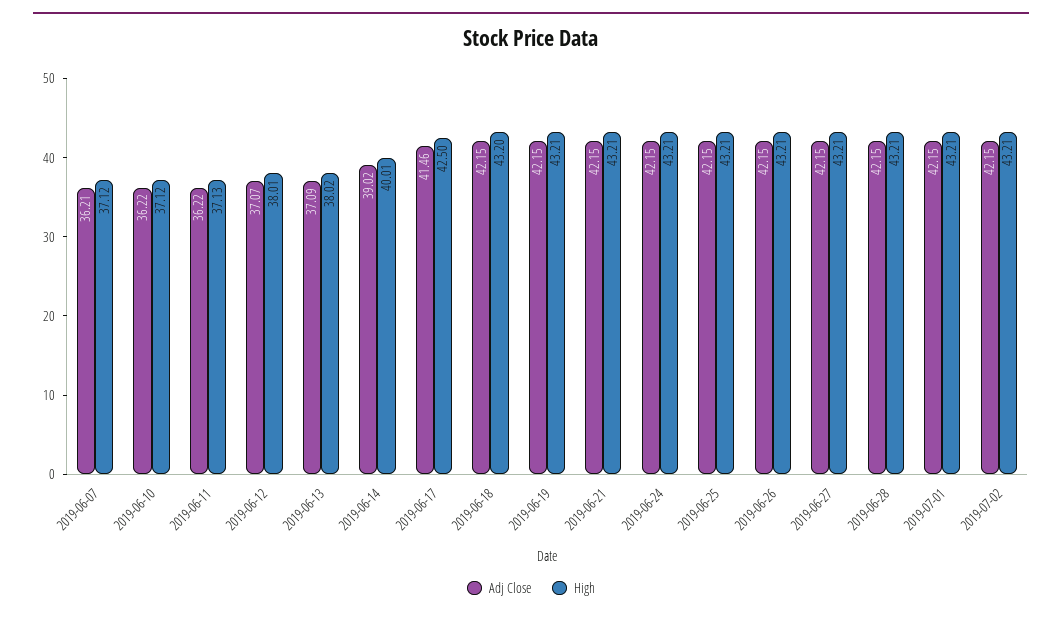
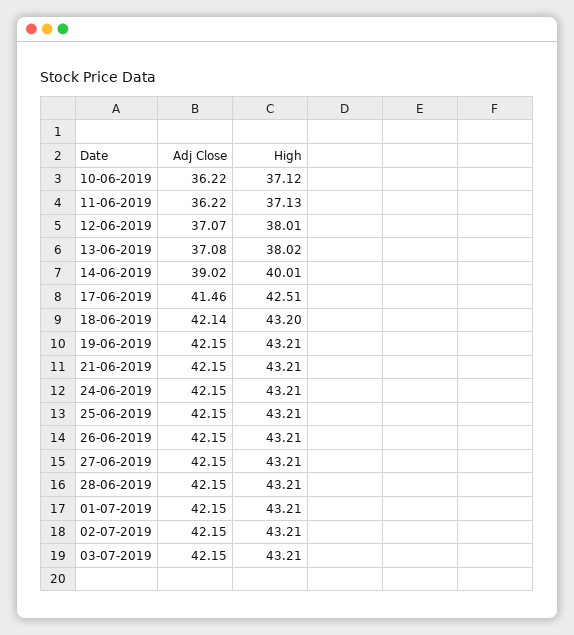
Adj Close, 2019-06-07: 36.21 -> none
High, 2019-06-07: 37.12 -> none
Adj Close, 2019-06-13: 37.09 -> 37.08
High, 2019-06-17: 42.5 -> 42.51
Adj Close, 2019-06-18: 42.15 -> 42.14
Adj Close, 03-07-2019: none -> 42.15
High, 03-07-2019: none -> 43.21

